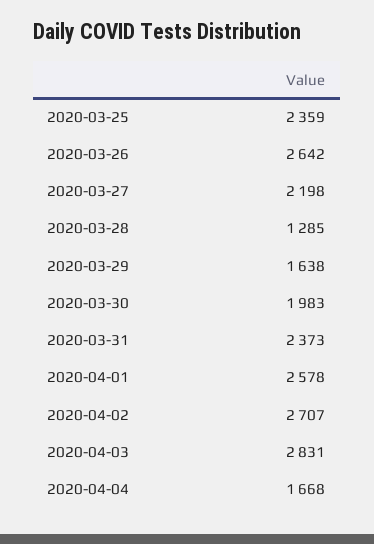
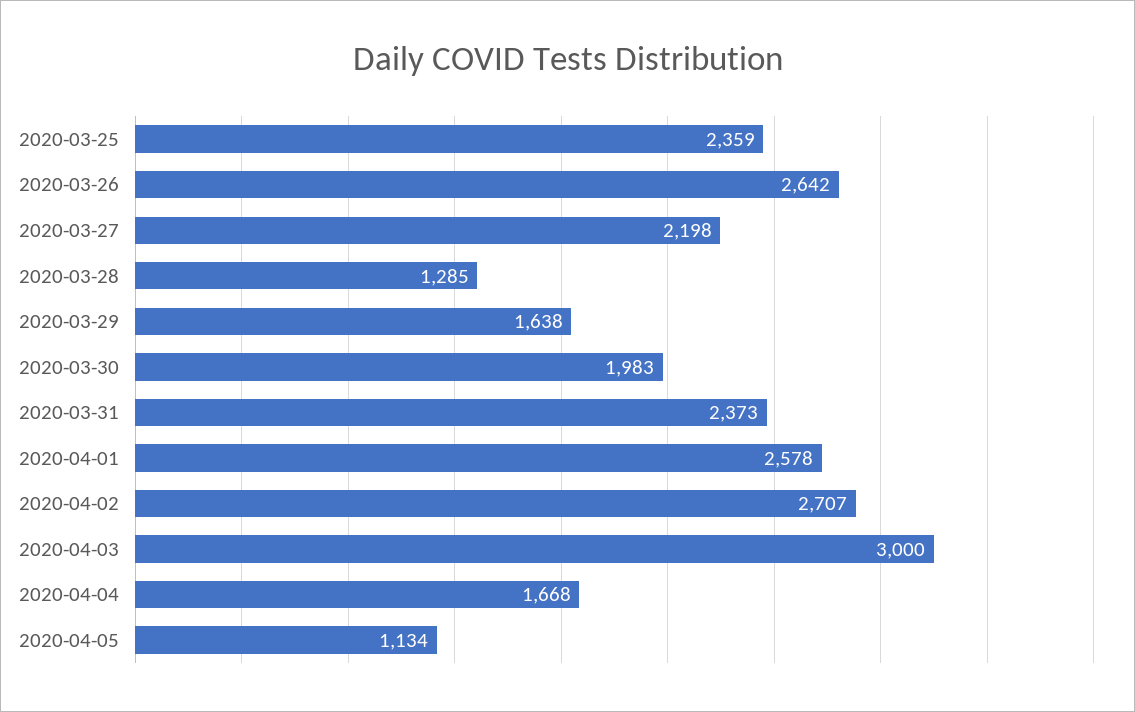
2020-04-03: 2831 -> 3000
2020-04-05: none -> 1134

